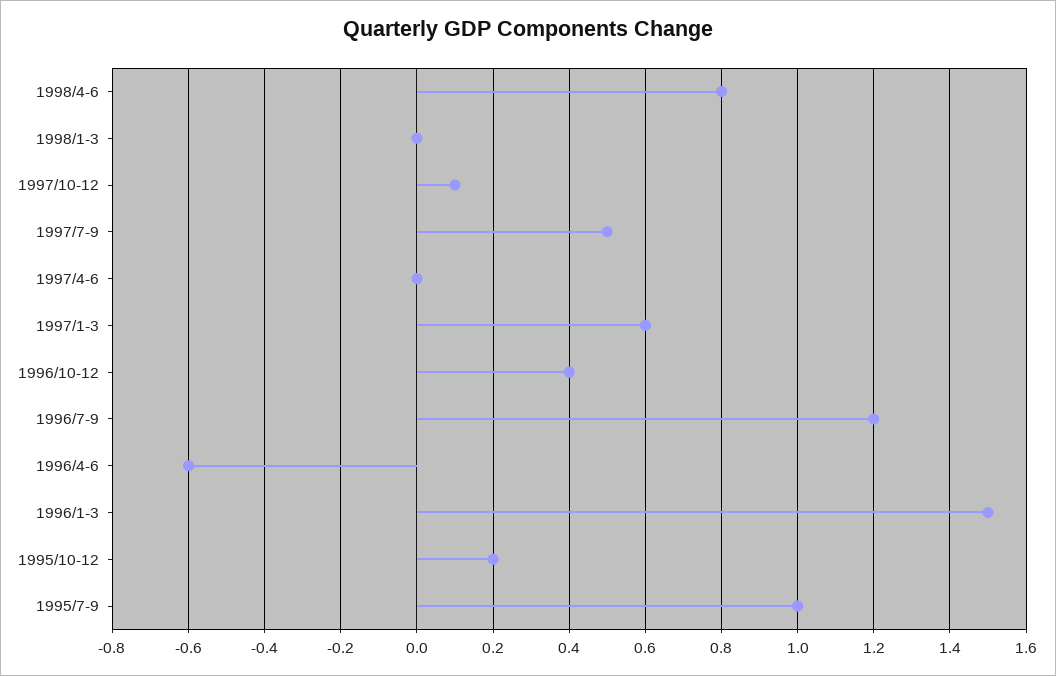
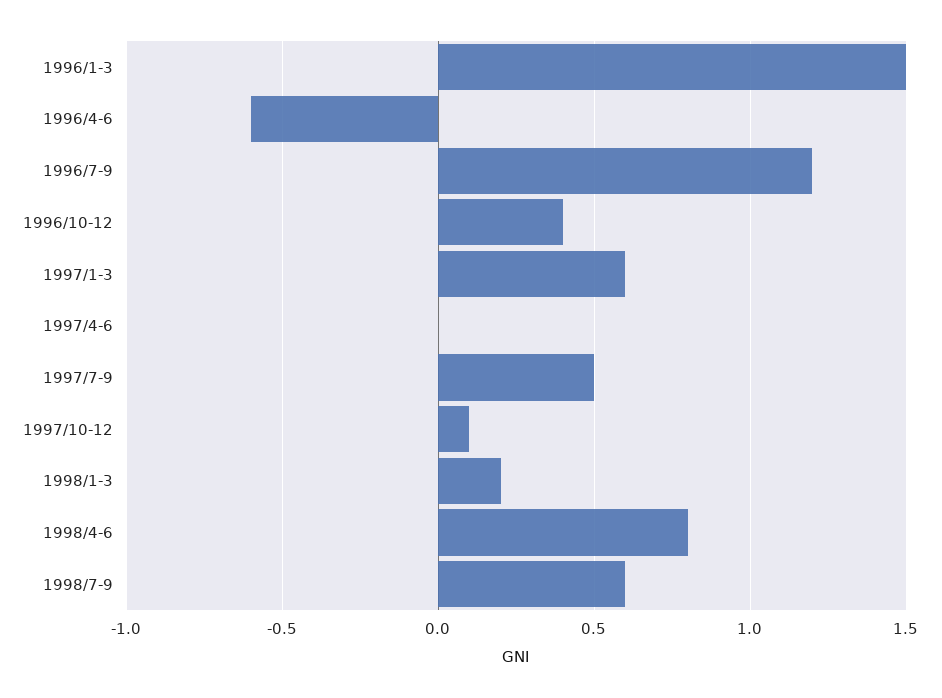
1998/1-3: 0 -> 0.2
1995/10-12: 0.2 -> none
1995/7-9: 1 -> none
1998/7-9: none -> 0.6

